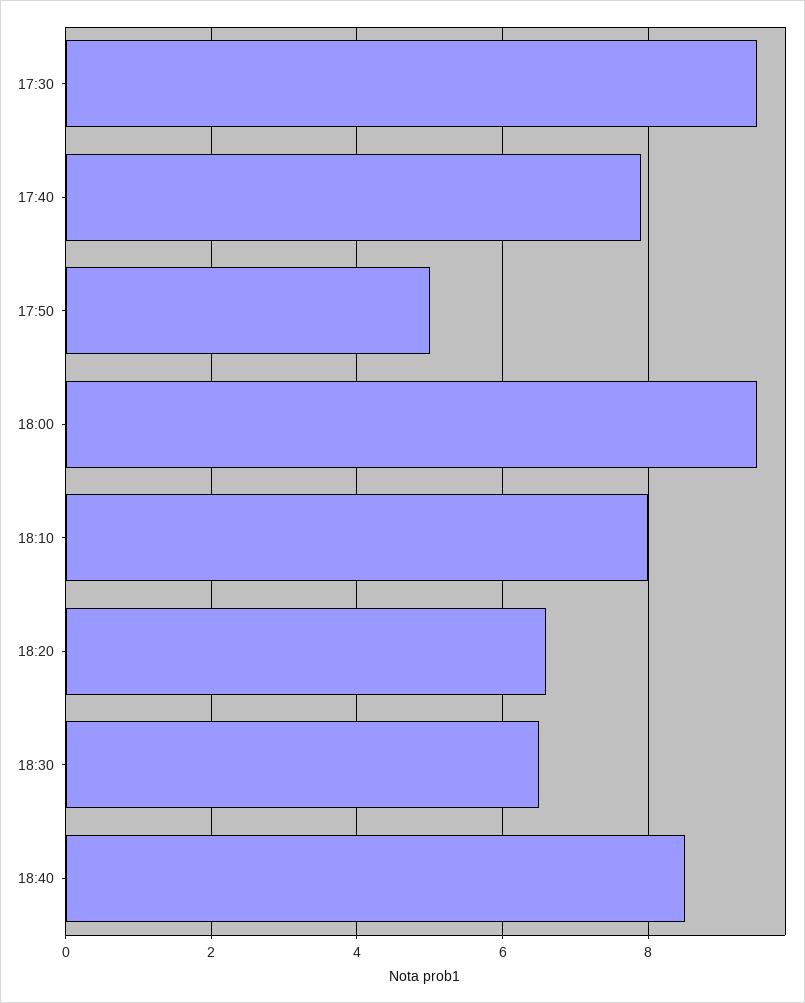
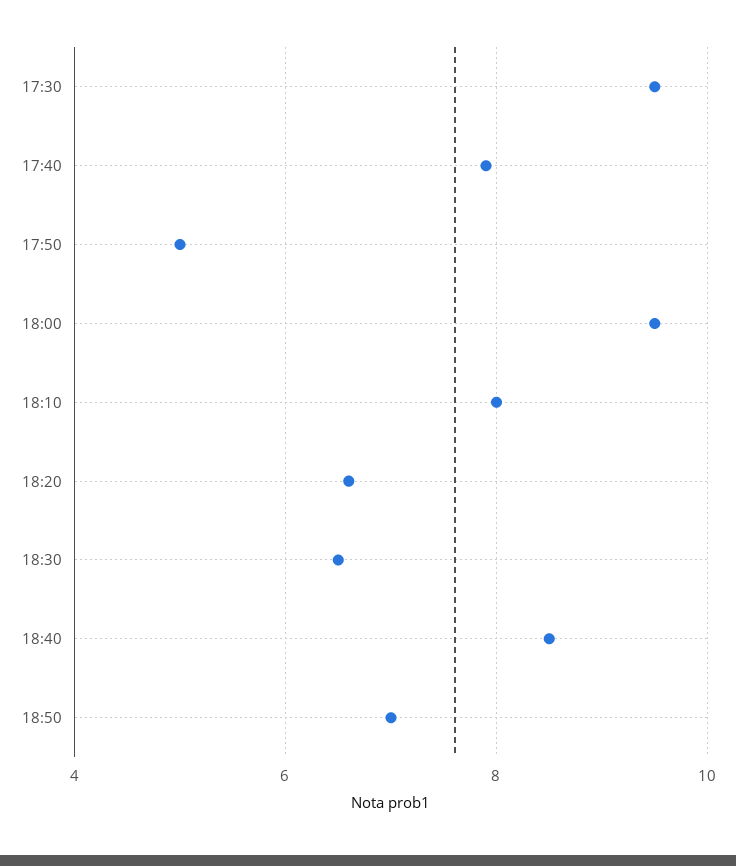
18:50: none -> 7

